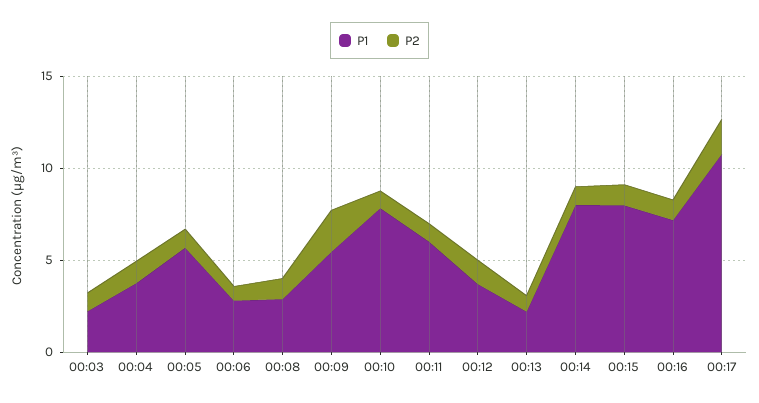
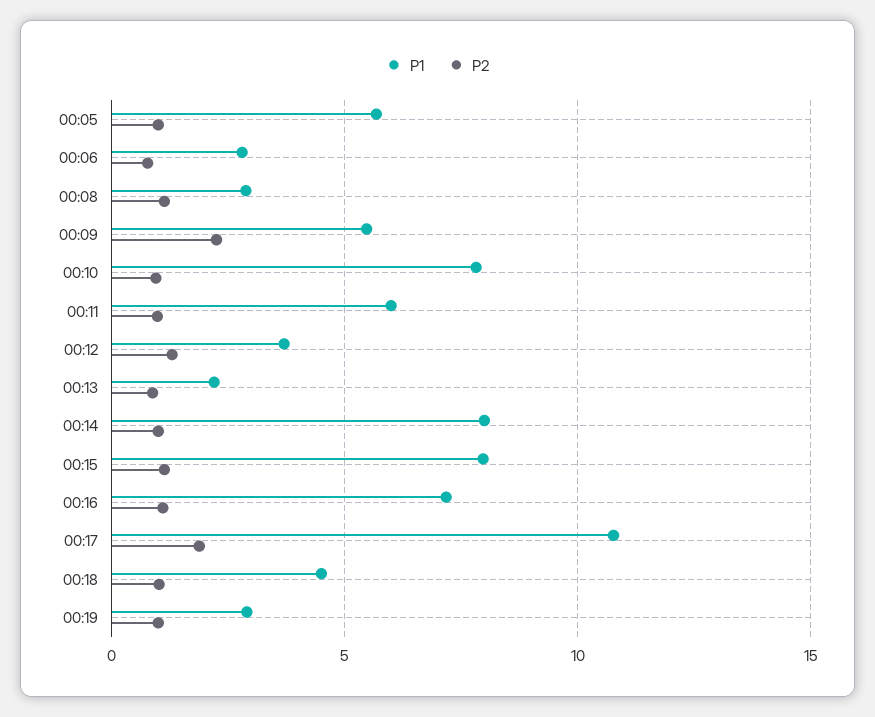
P1, 00:03: 2 -> none
P2, 00:03: 1 -> none
P1, 00:04: 4 -> none
P2, 00:04: 1 -> none
P1, 00:18: none -> 4.5
P2, 00:18: none -> 1
P1, 00:19: none -> 3
P2, 00:19: none -> 1

